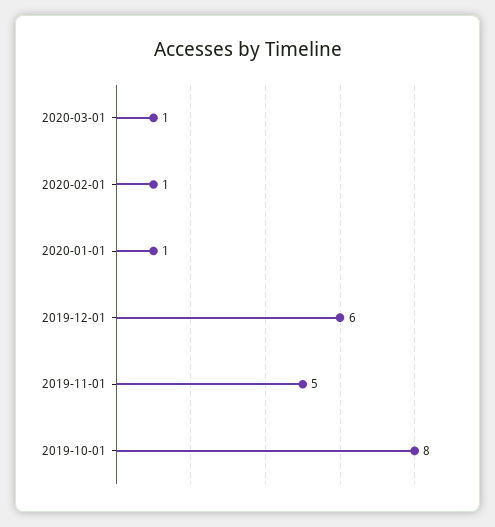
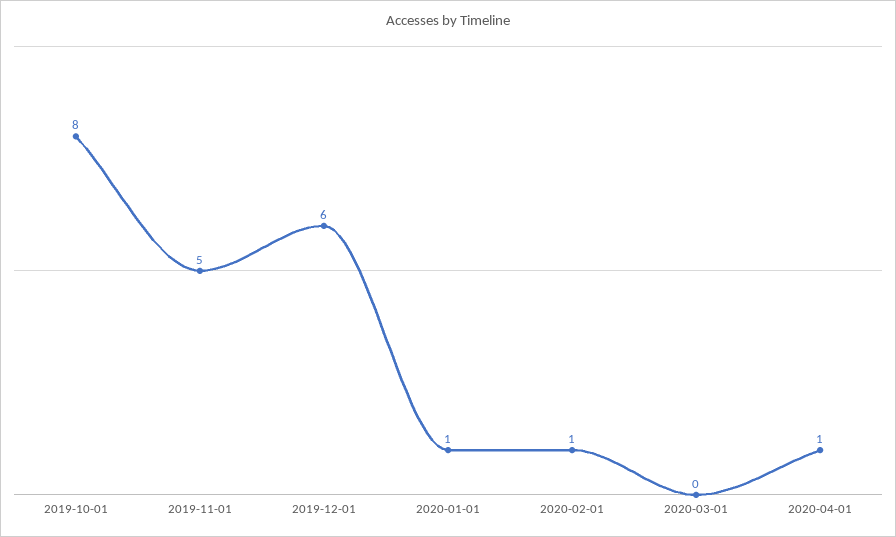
2020-03-01: 1 -> 0
2020-04-01: none -> 1

